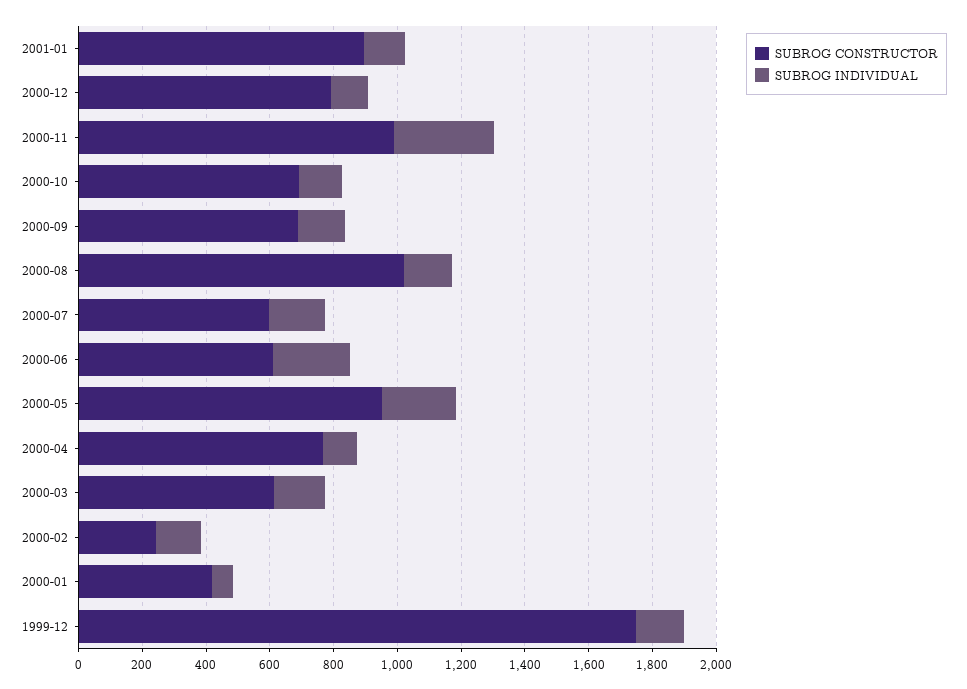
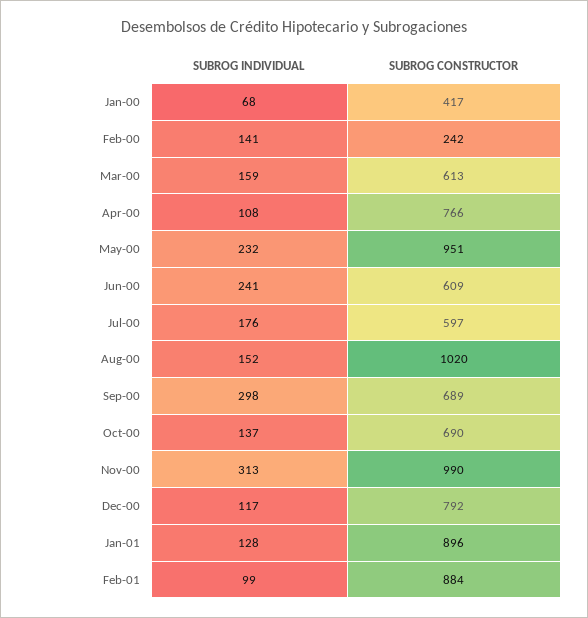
SUBROG INDIVIDUAL, 2000-09: 150 -> 298
SUBROG CONSTRUCTOR, 1999-12: 1750 -> none
SUBROG INDIVIDUAL, 1999-12: 150 -> none
SUBROG INDIVIDUAL, Feb-01: none -> 99
SUBROG CONSTRUCTOR, Feb-01: none -> 884

